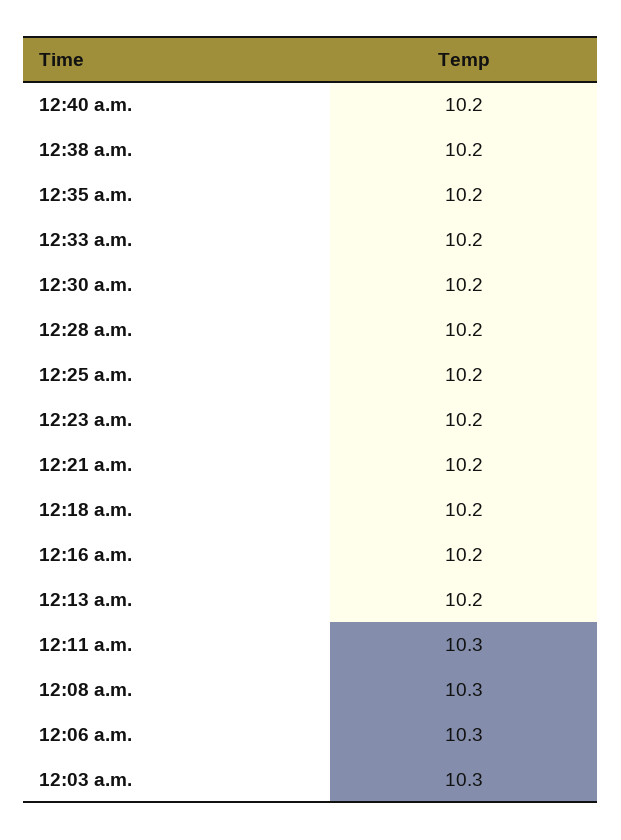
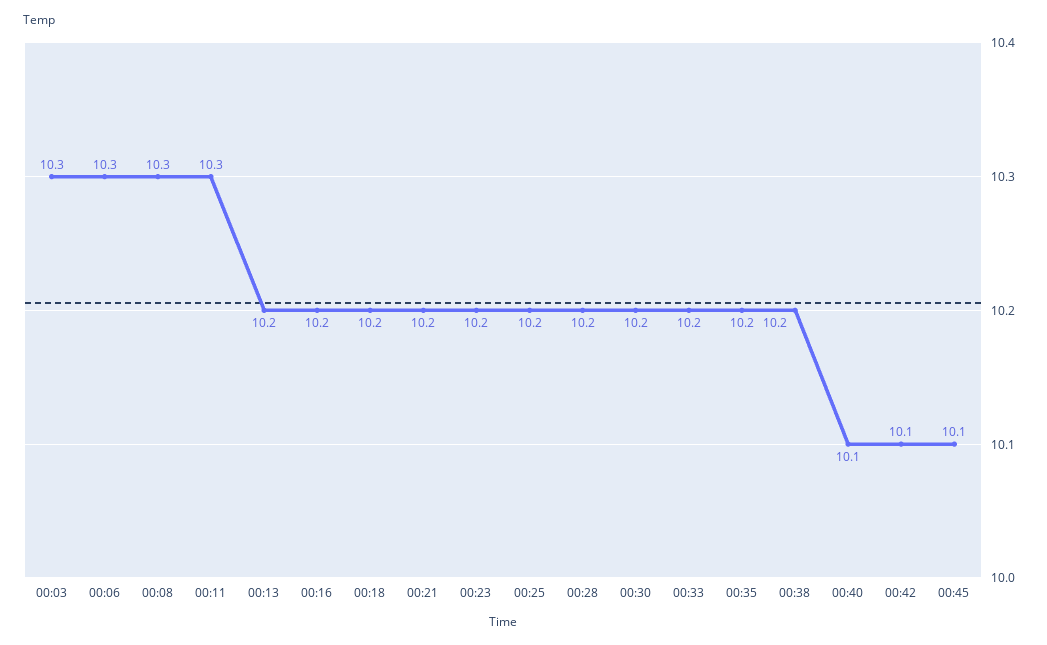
12:40 a.m.: 10.2 -> 10.1
00:42: none -> 10.1
00:45: none -> 10.1

